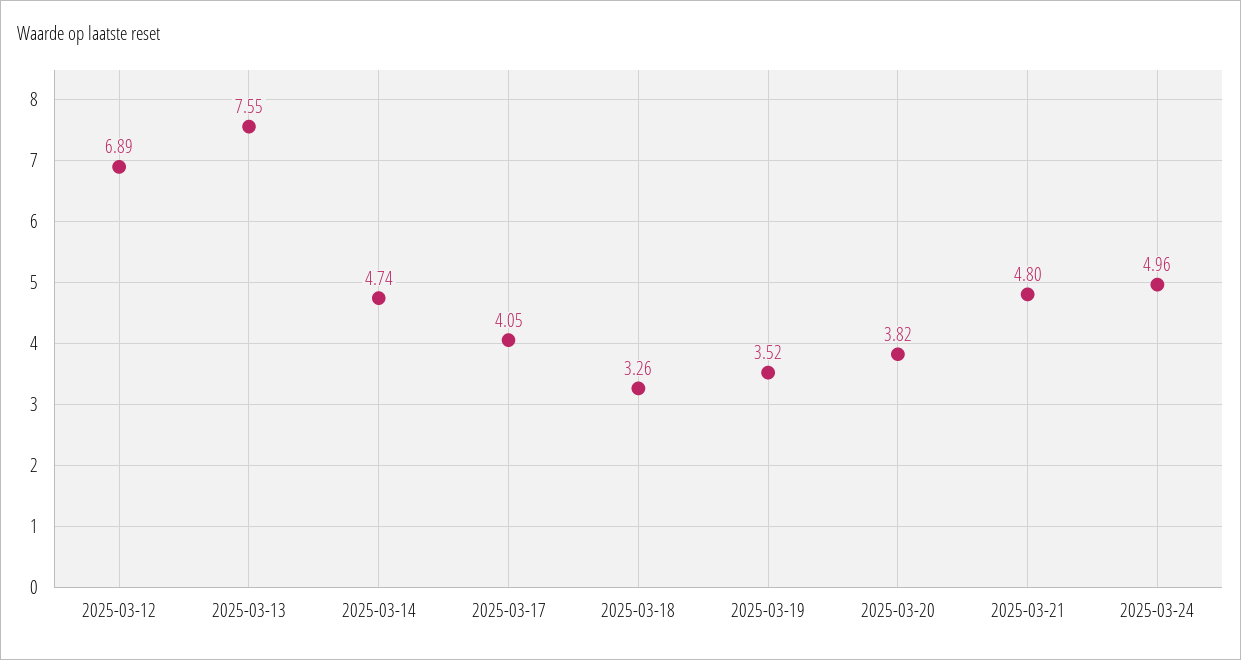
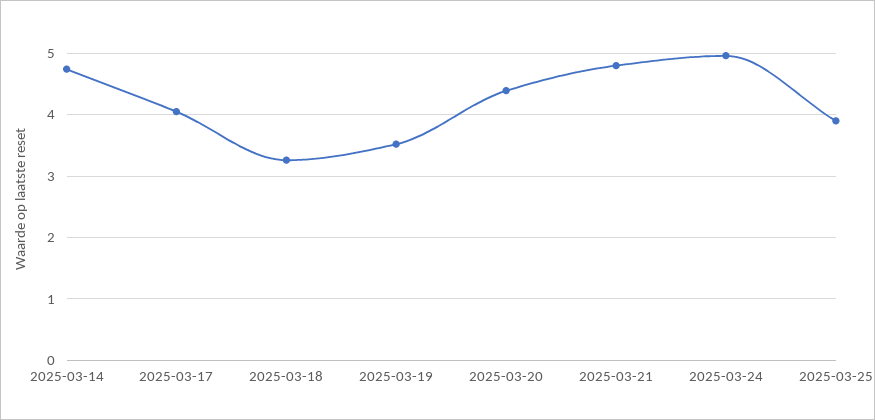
2025-03-12: 6.89 -> none
2025-03-13: 7.55 -> none
2025-03-20: 3.82 -> 4.4
2025-03-25: none -> 3.9

